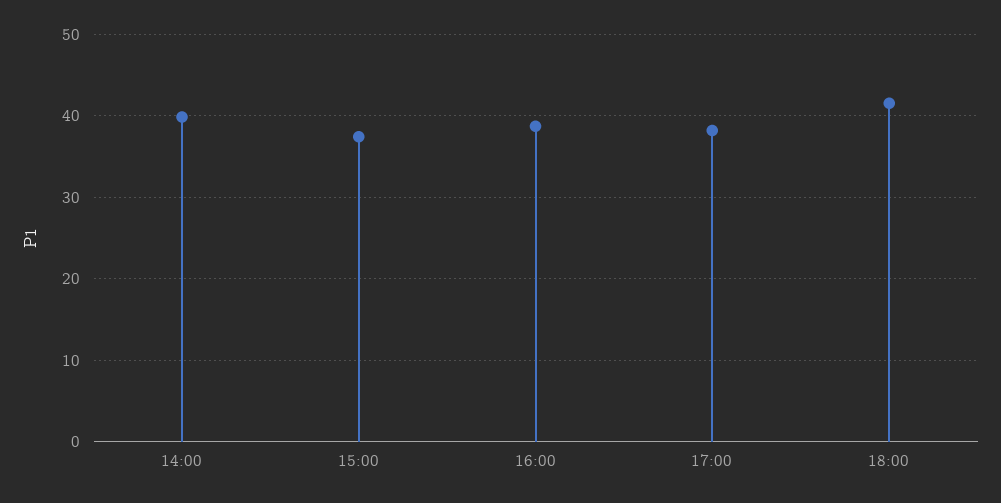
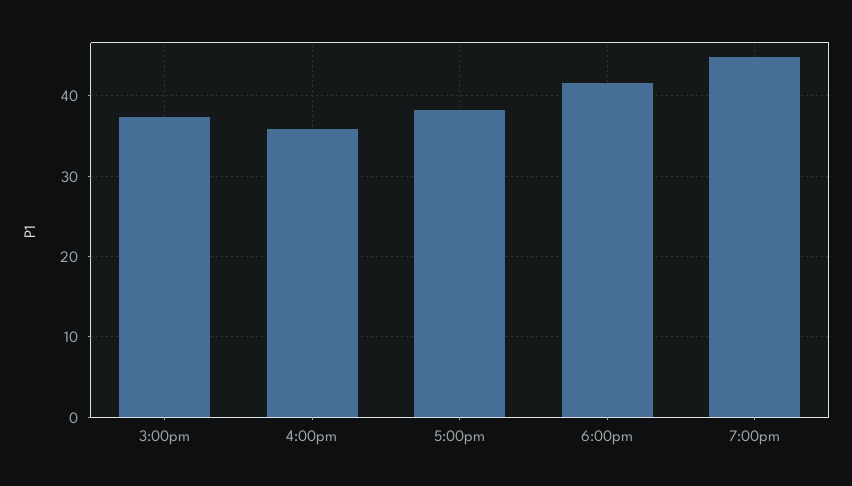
14:00: 40 -> none
16:00: 39 -> 36
7:00pm: none -> 45

